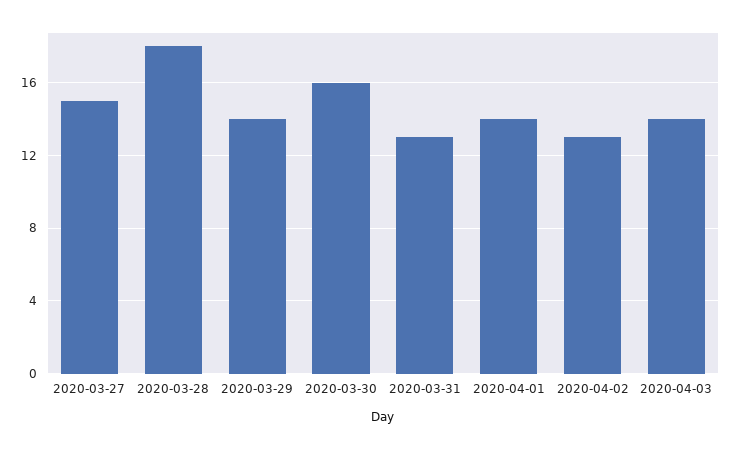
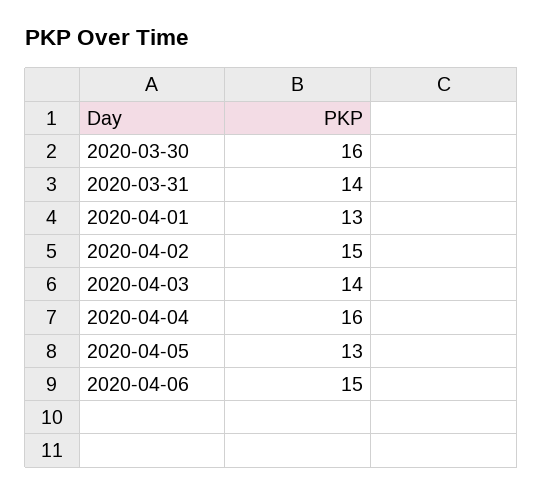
2020-03-27: 15 -> none
2020-03-28: 18 -> none
2020-03-29: 14 -> none
2020-03-31: 13 -> 14
2020-04-01: 14 -> 13
2020-04-02: 13 -> 15
2020-04-04: none -> 16
2020-04-05: none -> 13
2020-04-06: none -> 15

